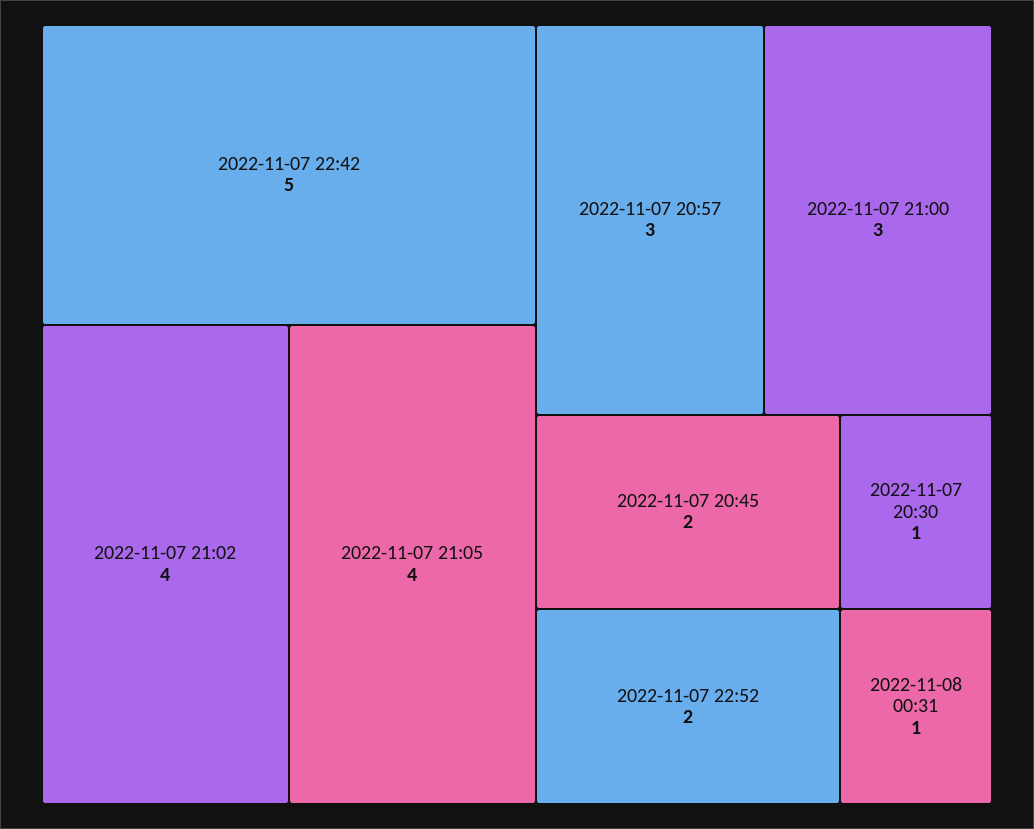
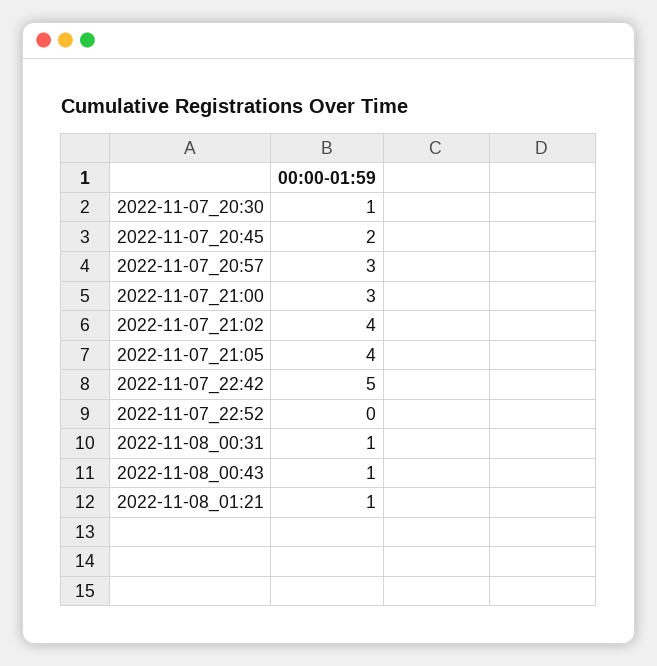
2022-11-07 22:52: 2 -> 0
2022-11-08_00:43: none -> 1
2022-11-08_01:21: none -> 1

